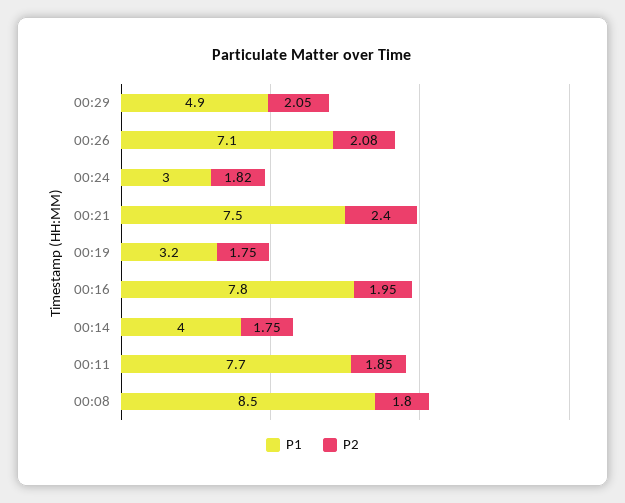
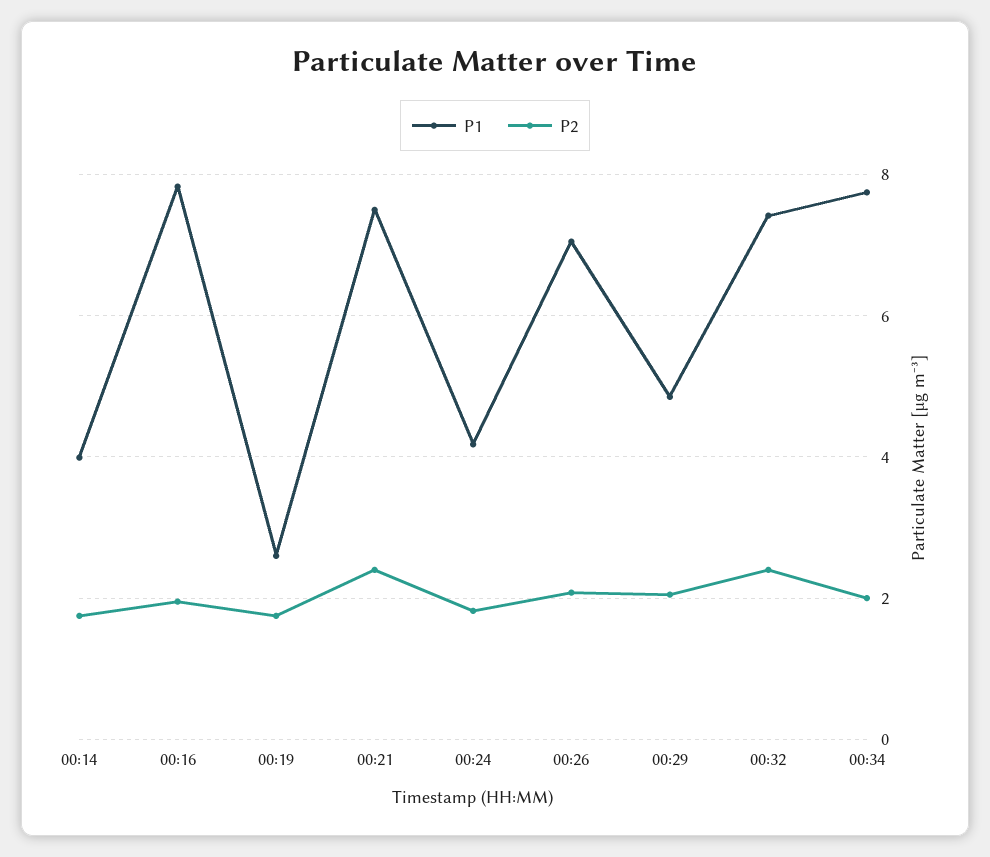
P1, 00:24: 3 -> 4.2
P1, 00:19: 3.2 -> 2.6
P1, 00:11: 7.7 -> none
P2, 00:11: 1.85 -> none
P1, 00:08: 8.5 -> none
P2, 00:08: 1.8 -> none
P1, 00:32: none -> 7.4
P2, 00:32: none -> 2.4
P1, 00:34: none -> 7.8
P2, 00:34: none -> 2

